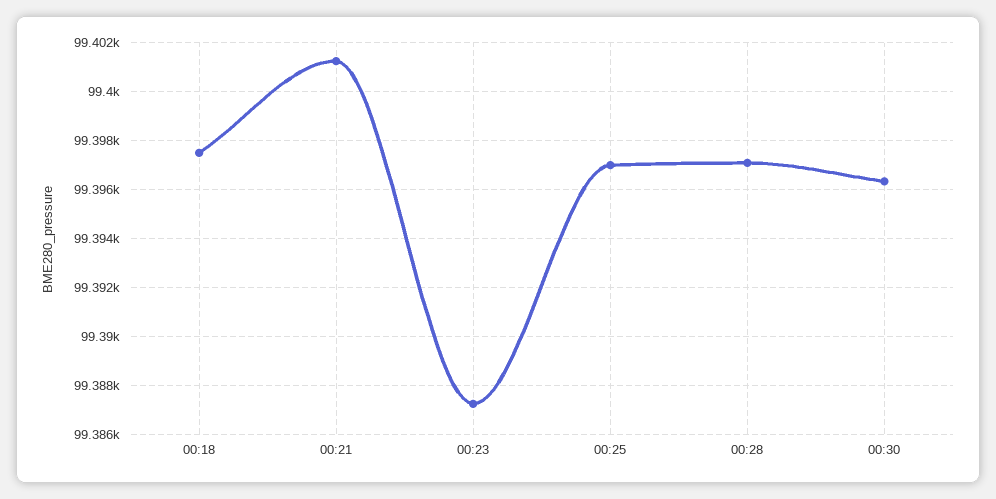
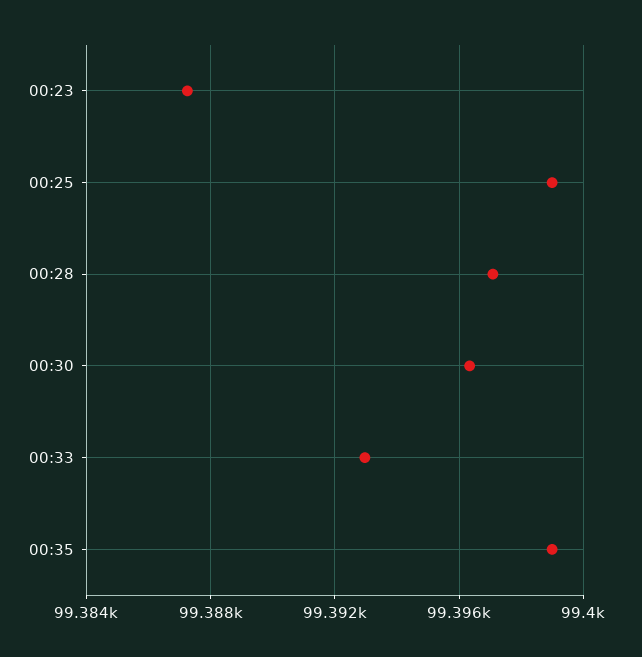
00:18: 99397.5 -> none
00:21: 99401.25 -> none
00:25: 99397 -> 99399
00:33: none -> 99393
00:35: none -> 99399

